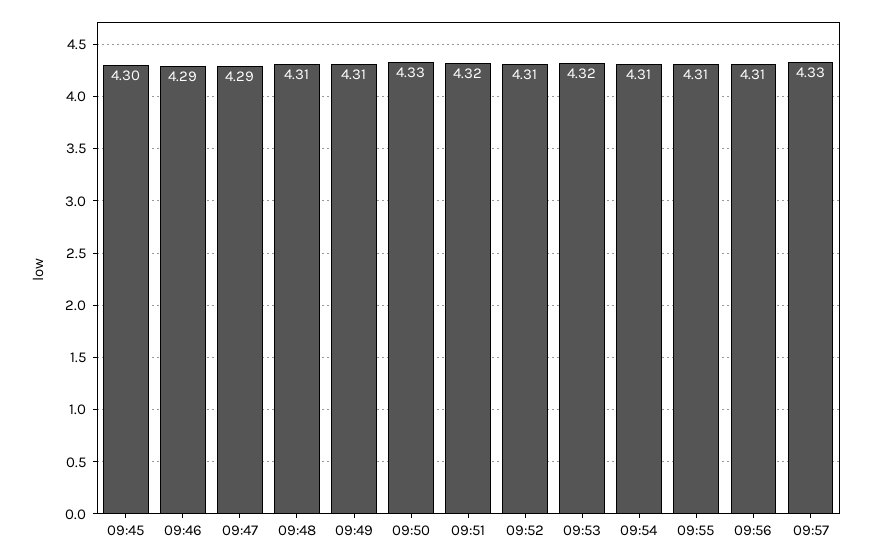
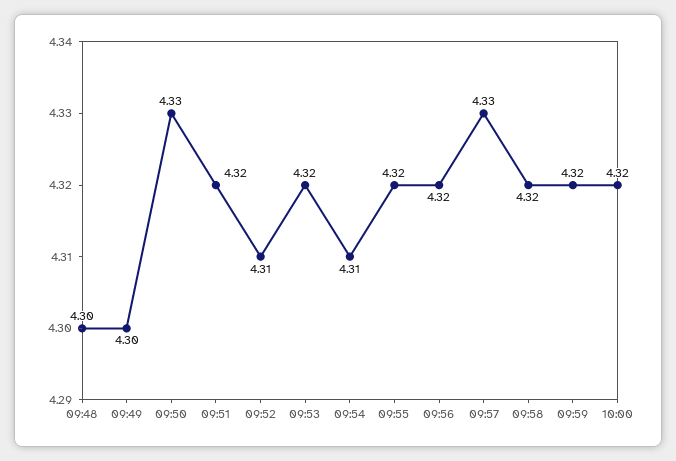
09:45: 4.3 -> none
09:46: 4.29 -> none
09:47: 4.29 -> none
09:48: 4.31 -> 4.3
09:49: 4.31 -> 4.3
09:55: 4.31 -> 4.32
09:56: 4.31 -> 4.32
09:58: none -> 4.32
09:59: none -> 4.32
10:00: none -> 4.32

